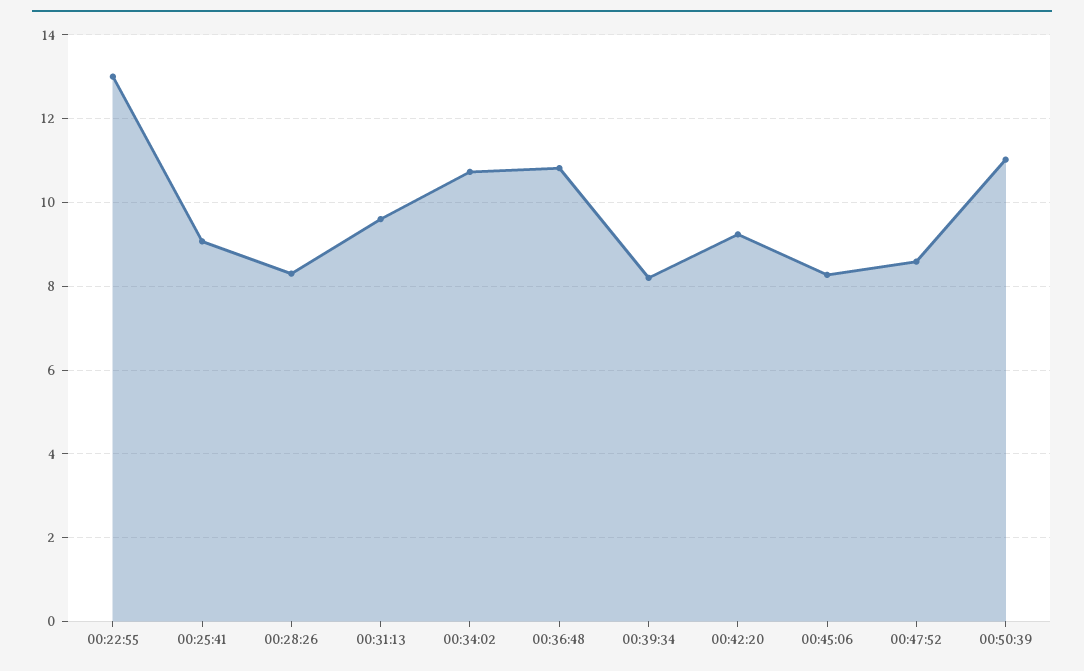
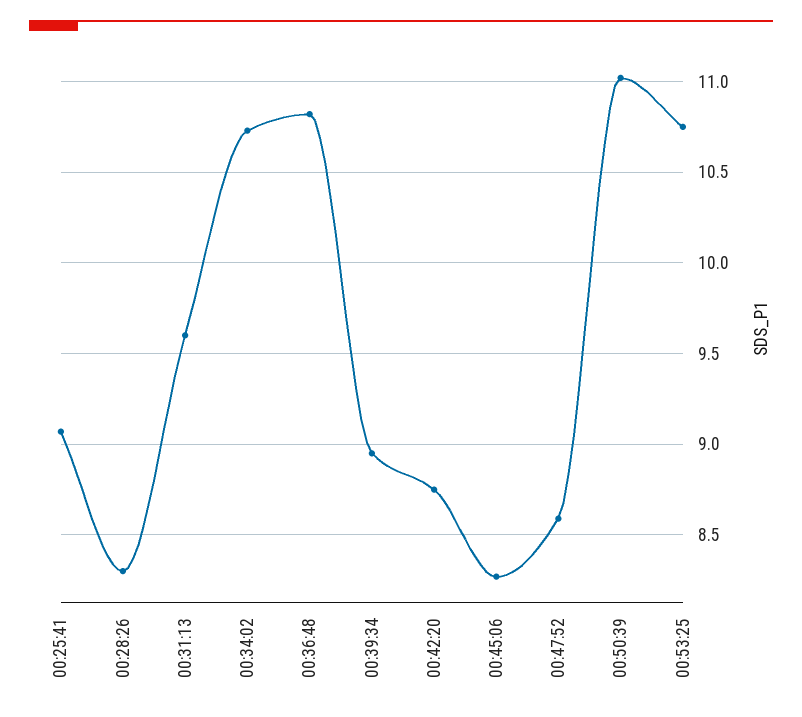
00:22:55: 13 -> none
00:39:34: 8.2 -> 8.95
00:42:20: 9.2 -> 8.75
00:53:25: none -> 10.75

